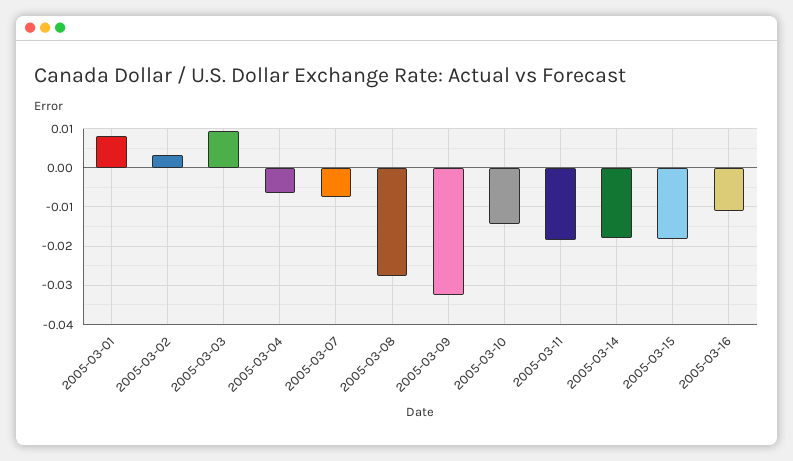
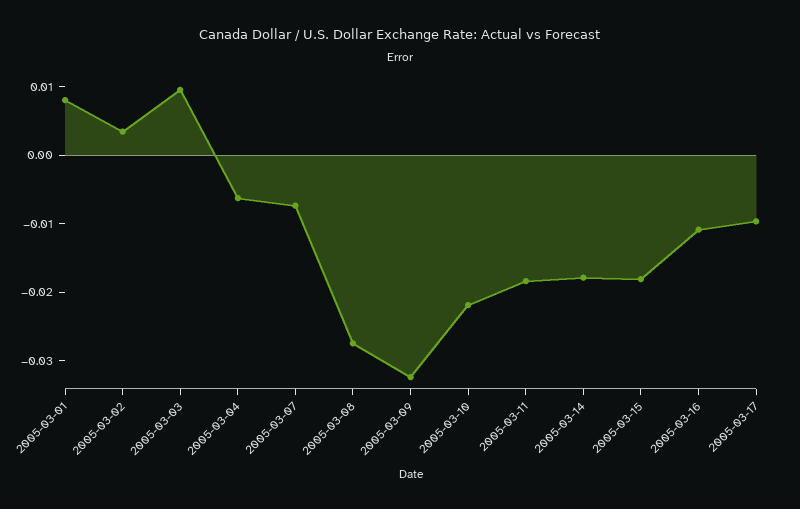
2005-03-10: -0.014 -> -0.022
2005-03-17: none -> -0.01

